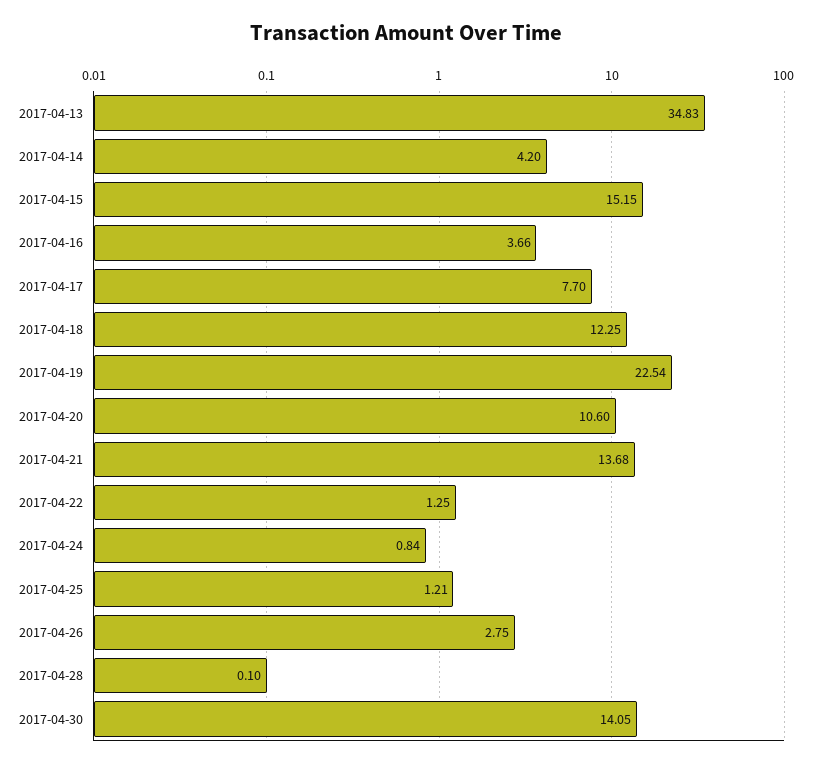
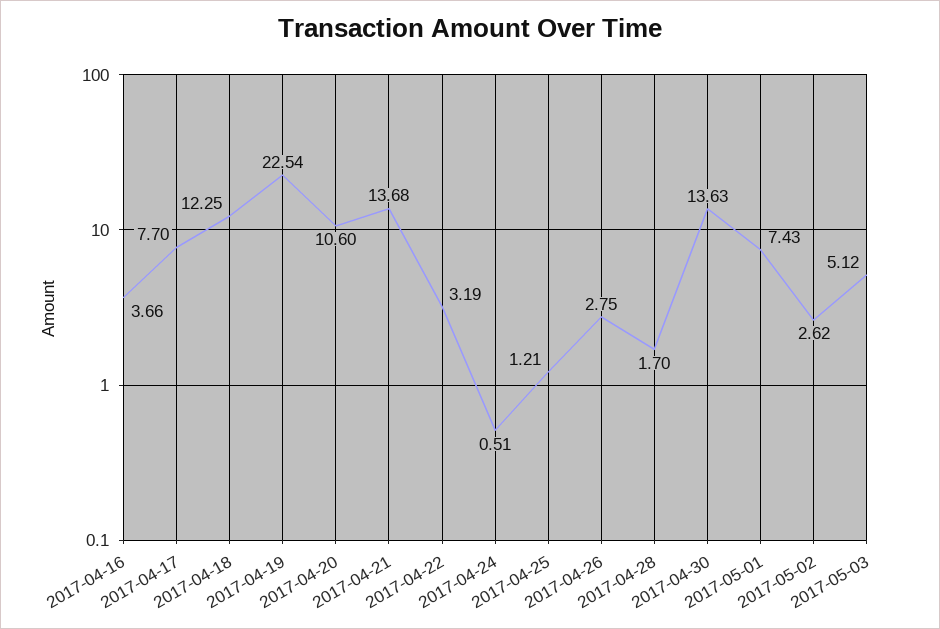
2017-04-13: 34.83 -> none
2017-04-14: 4.2 -> none
2017-04-15: 15.15 -> none
2017-04-22: 1.25 -> 3.19
2017-04-24: 0.84 -> 0.51
2017-04-28: 0.1 -> 1.7
2017-04-30: 14.05 -> 13.63
2017-05-01: none -> 7.43
2017-05-02: none -> 2.62
2017-05-03: none -> 5.12

